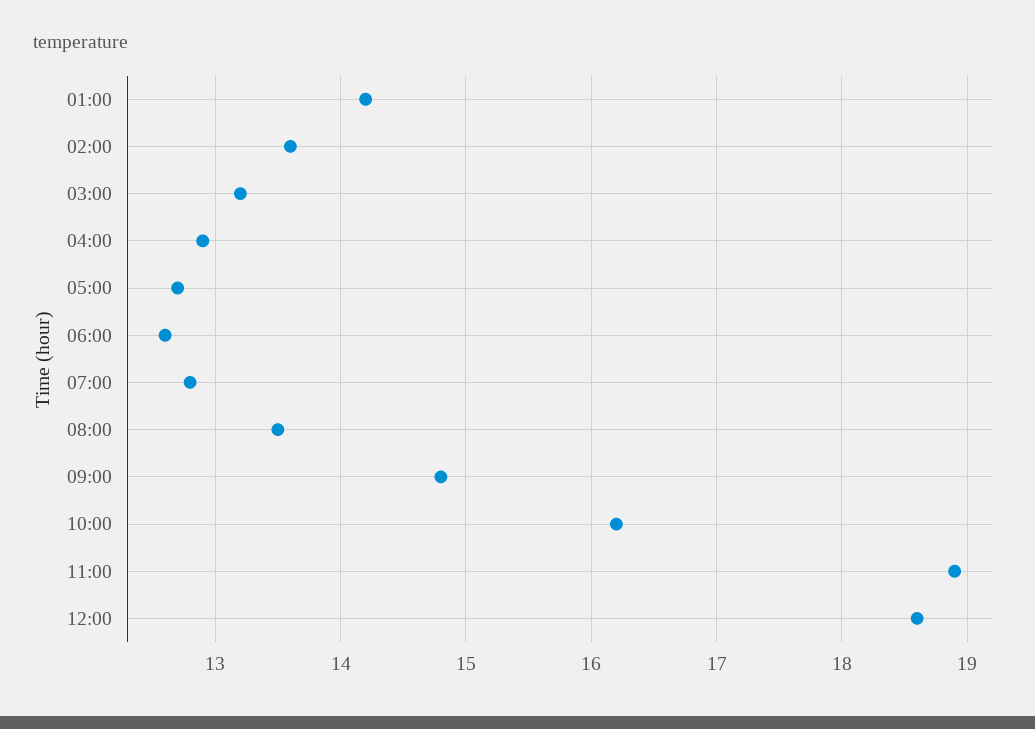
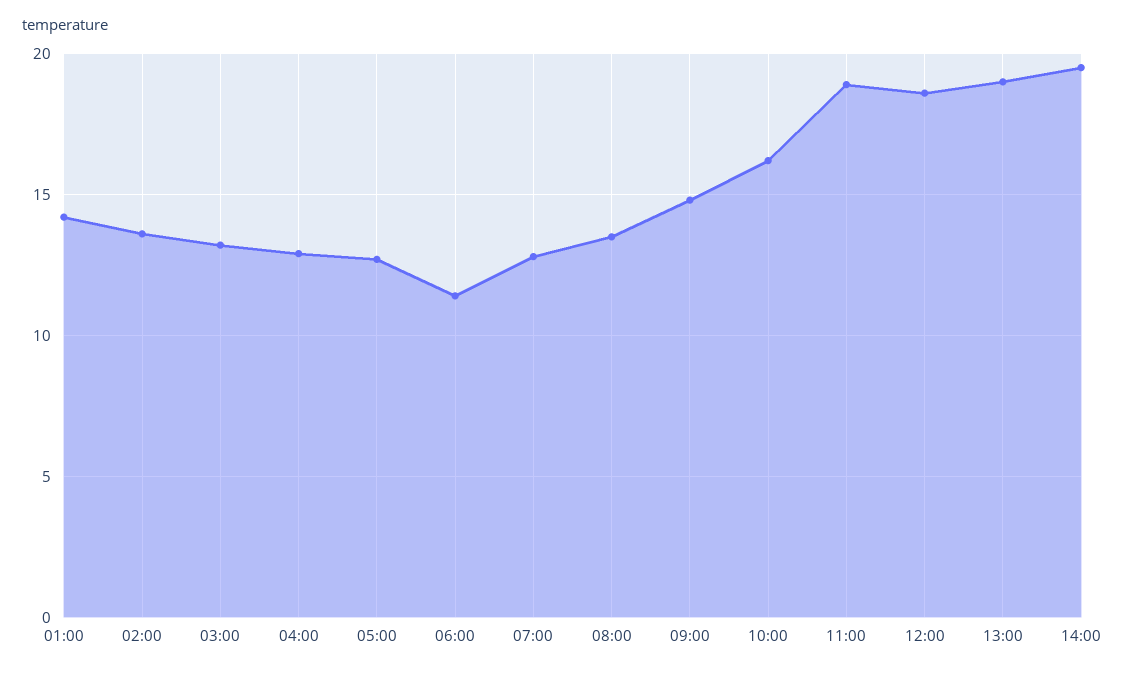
06:00: 12.6 -> 11.5
13:00: none -> 19
14:00: none -> 19.5

